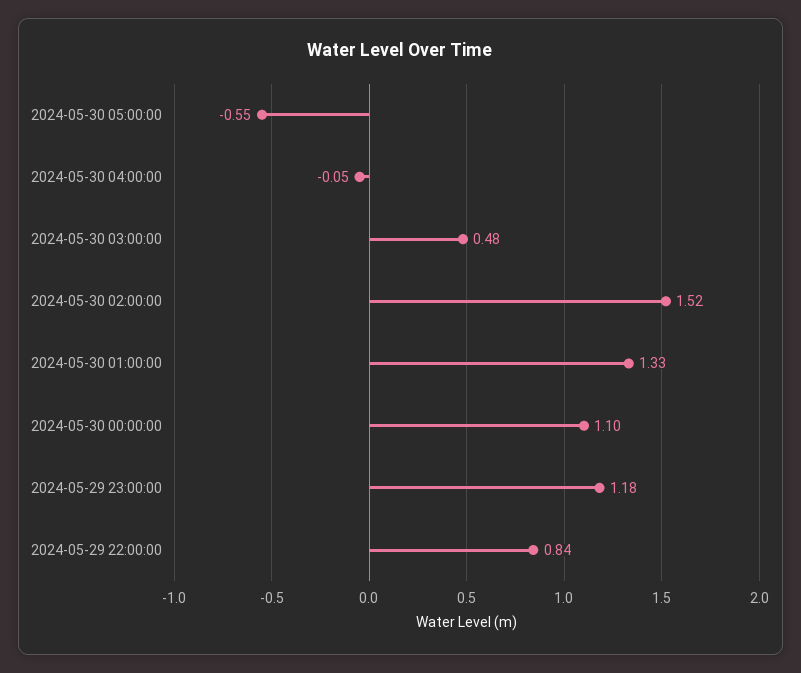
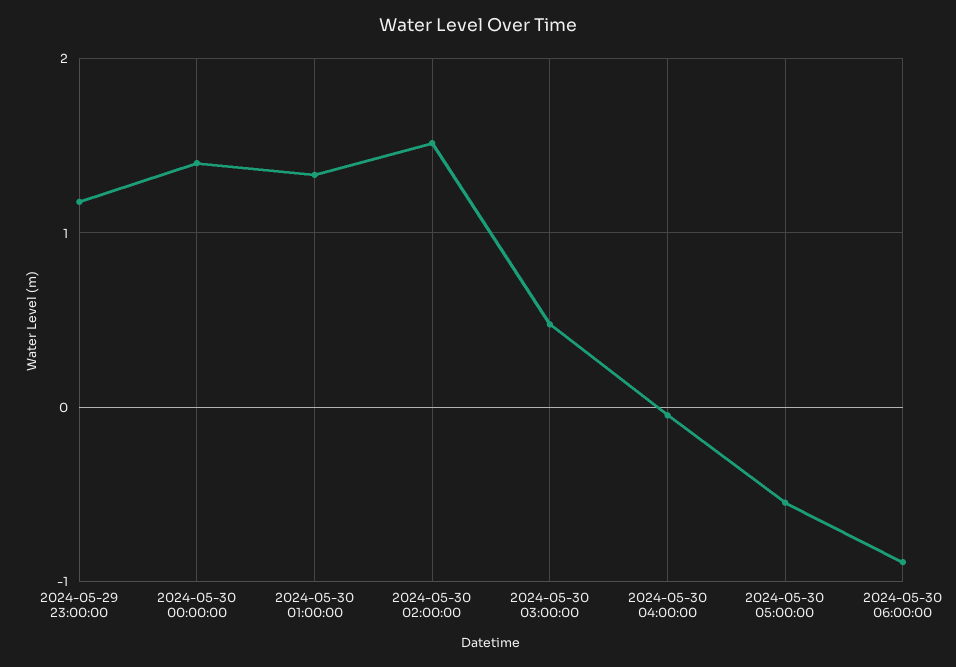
2024-05-30 00:00:00: 1.1 -> 1.4
2024-05-29 22:00:00: 0.84 -> none
2024-05-30 06:00:00: none -> -0.9

